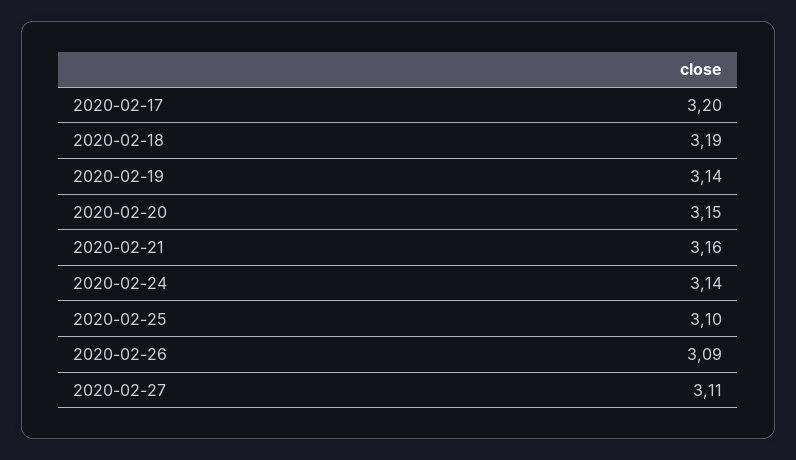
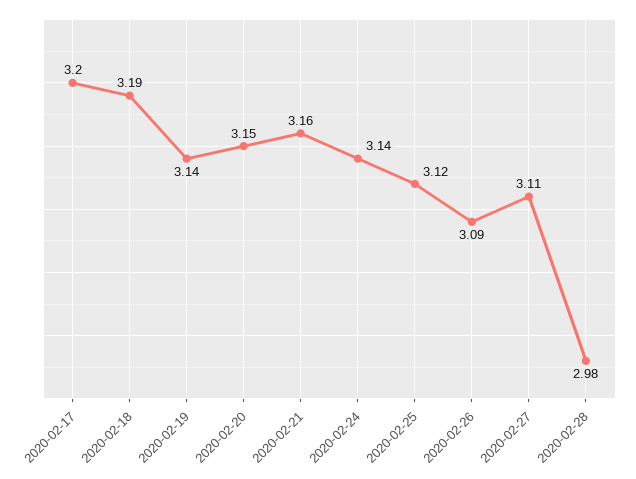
2020-02-25: 3.1 -> 3.12
2020-02-28: none -> 2.98

